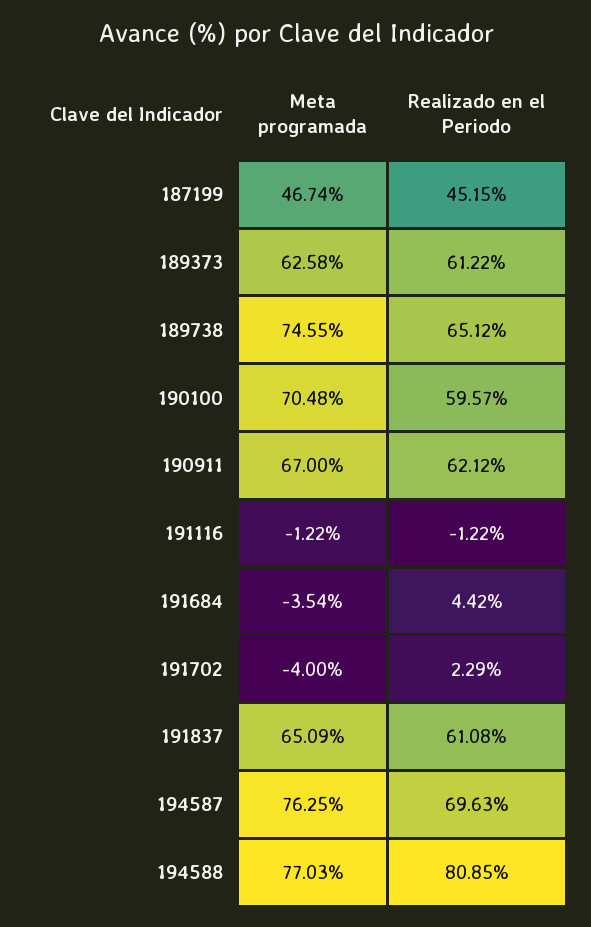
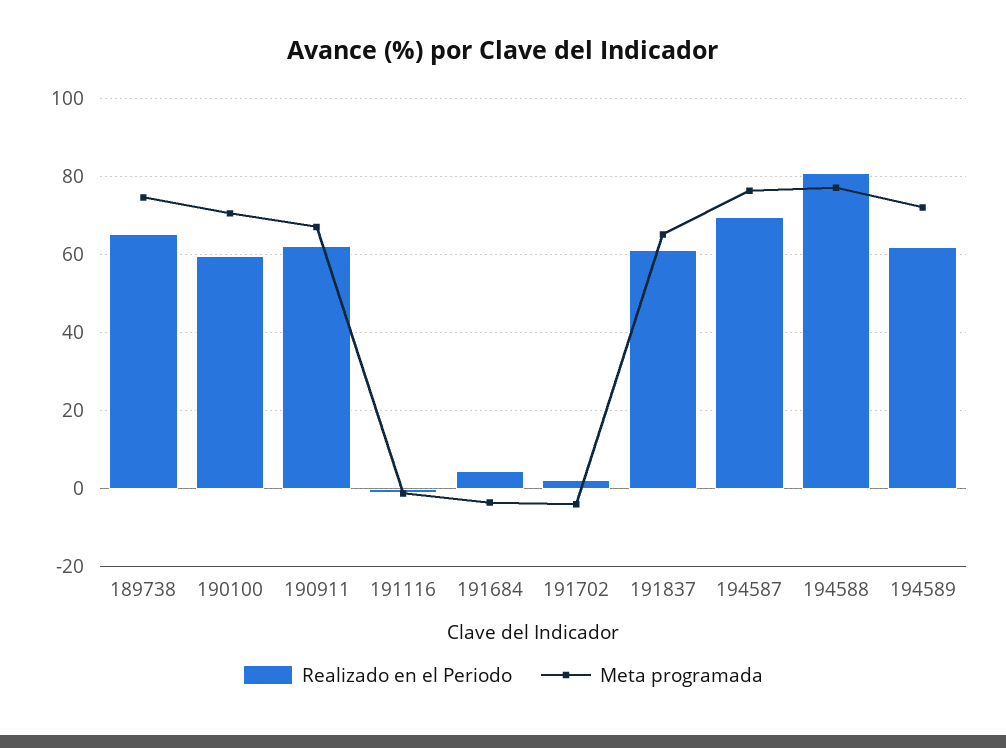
Meta programada, 187199: 46.74 -> none
Realizado en el Periodo, 187199: 45.15 -> none
Meta programada, 189373: 62.58 -> none
Realizado en el Periodo, 189373: 61.22 -> none
Realizado en el Periodo, 194589: none -> 62
Meta programada, 194589: none -> 72

